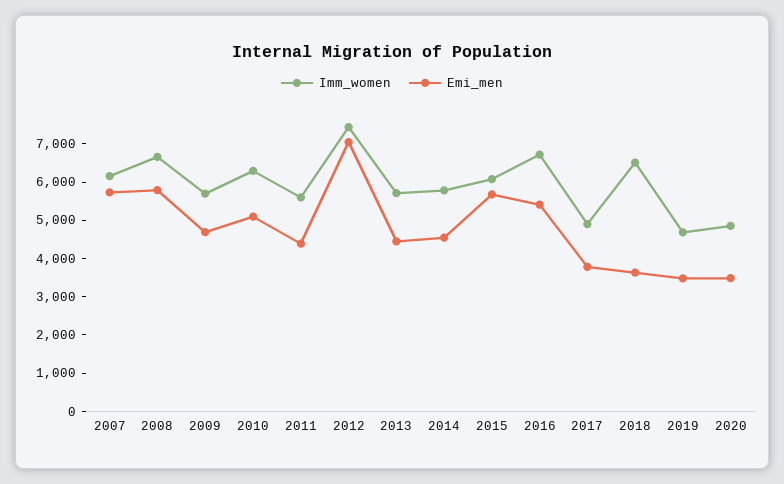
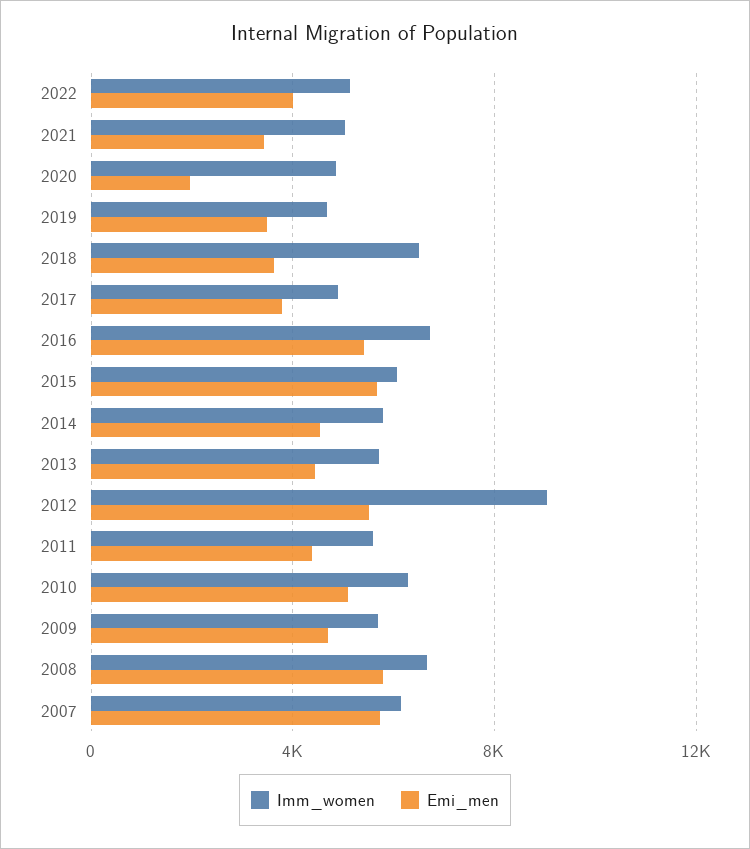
Imm_women, 2012: 7500 -> 9000
Emi_men, 2012: 7000 -> 5500
Emi_men, 2020: 3500 -> 2000
Imm_women, 2022: none -> 5000
Emi_men, 2022: none -> 4000
Imm_women, 2021: none -> 5000
Emi_men, 2021: none -> 3500

